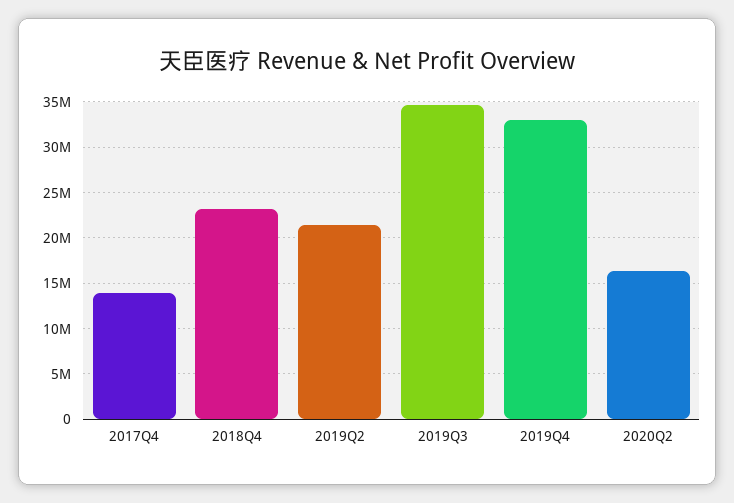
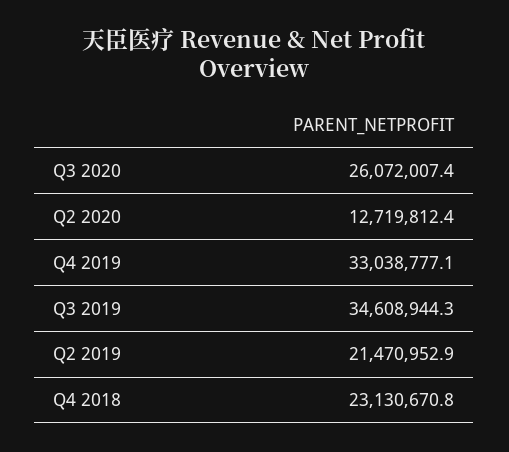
2017Q4: 14000000 -> none
2020Q2: 16000000 -> 12719812.4
Q3 2020: none -> 26072007.4

